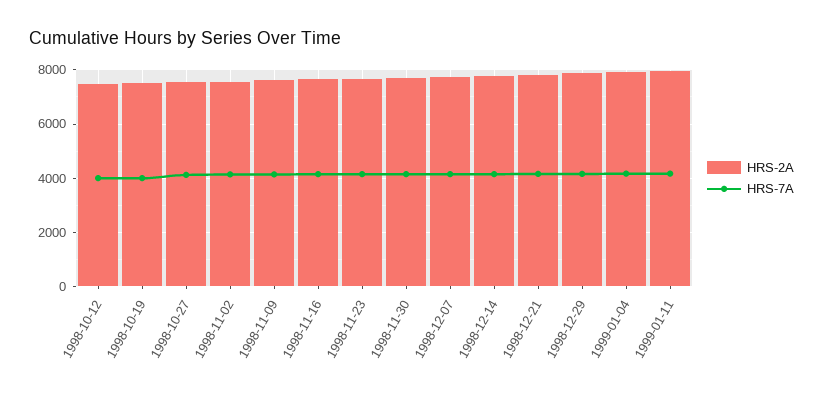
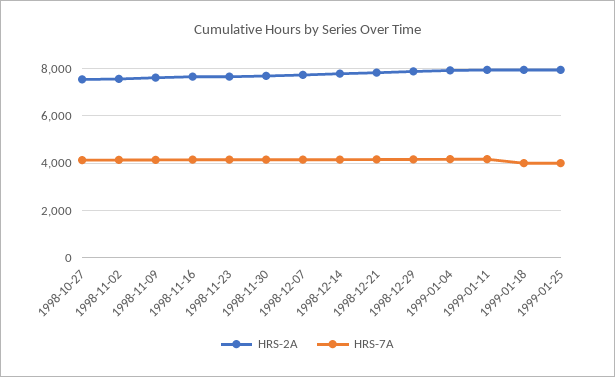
HRS-2A, 1998-10-12: 7500 -> none
HRS-7A, 1998-10-12: 4000 -> none
HRS-2A, 1998-10-19: 7500 -> none
HRS-7A, 1998-10-19: 4000 -> none
HRS-2A, 1999-01-18: none -> 8000
HRS-7A, 1999-01-18: none -> 4000
HRS-2A, 1999-01-25: none -> 8000
HRS-7A, 1999-01-25: none -> 4000

